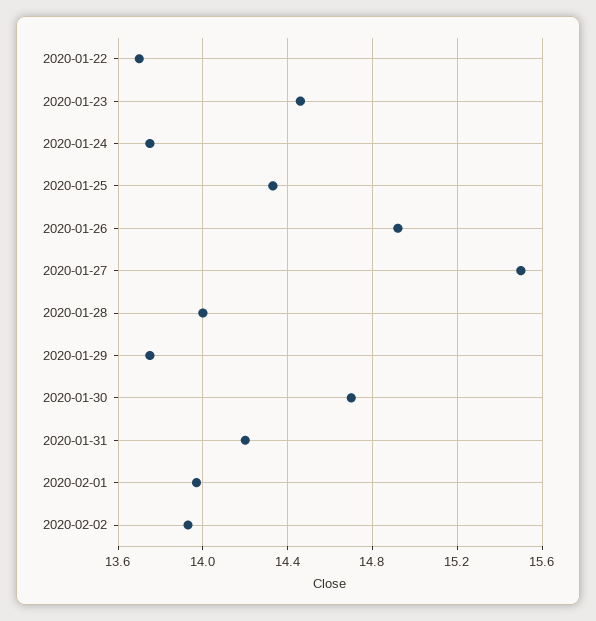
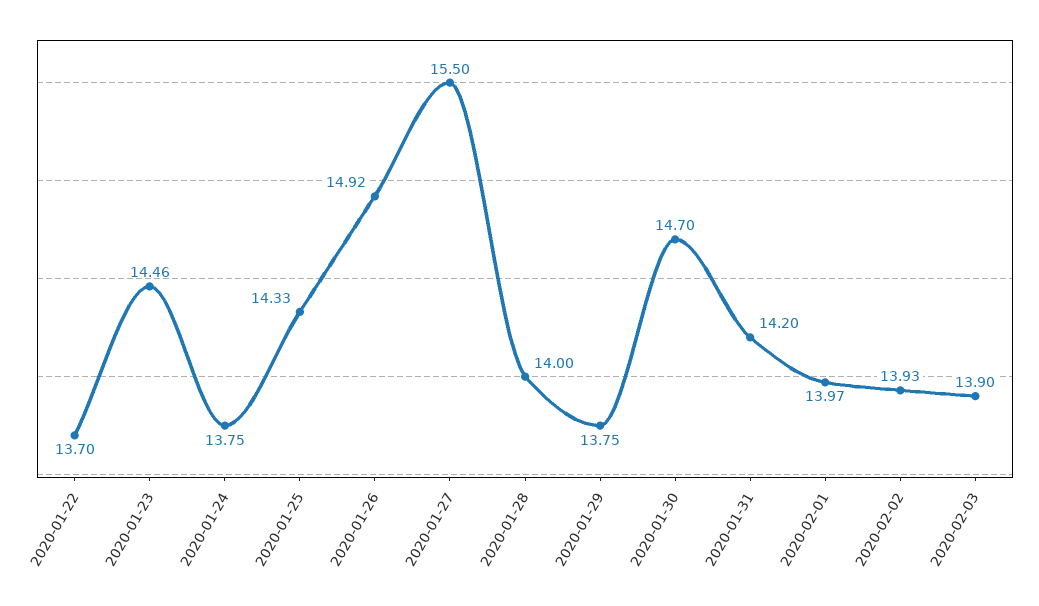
2020-02-03: none -> 13.9

